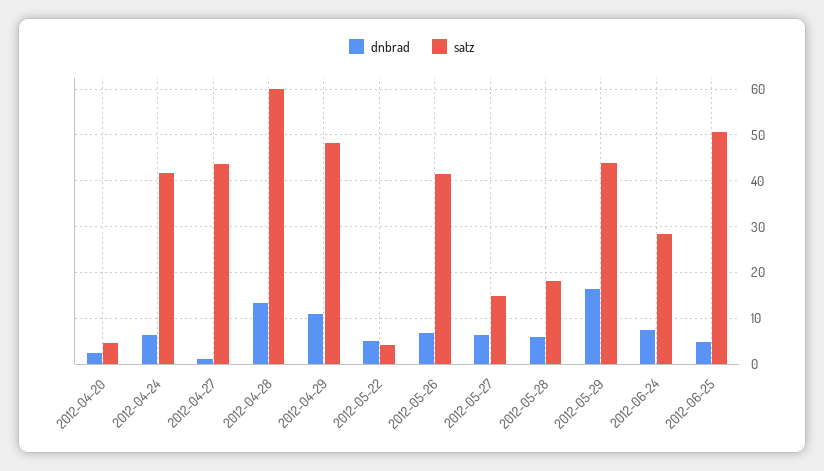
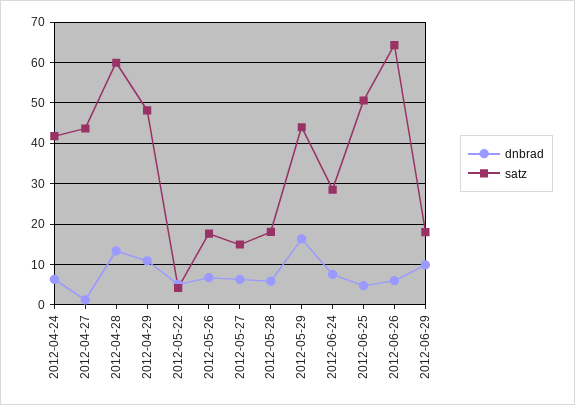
dnbrad, 2012-04-20: 2 -> none
satz, 2012-04-20: 4 -> none
satz, 2012-05-26: 42 -> 18
dnbrad, 2012-06-26: none -> 6
satz, 2012-06-26: none -> 64
dnbrad, 2012-06-29: none -> 10
satz, 2012-06-29: none -> 18

